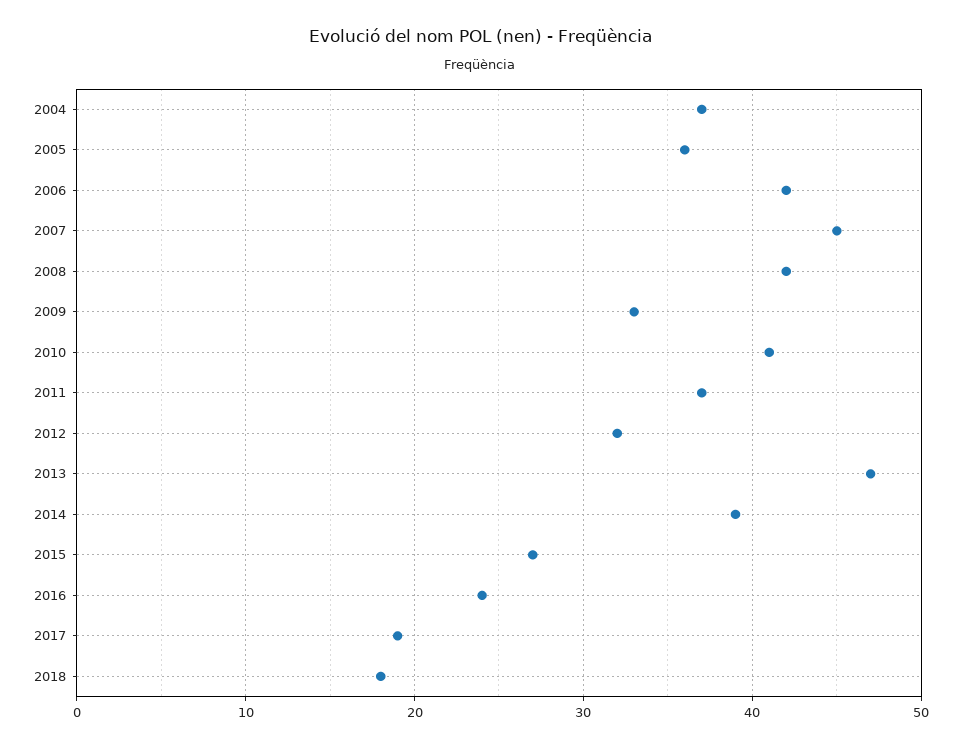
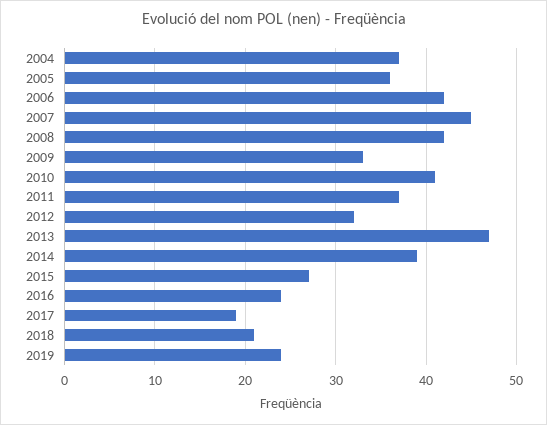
2018: 18 -> 21
2019: none -> 24

